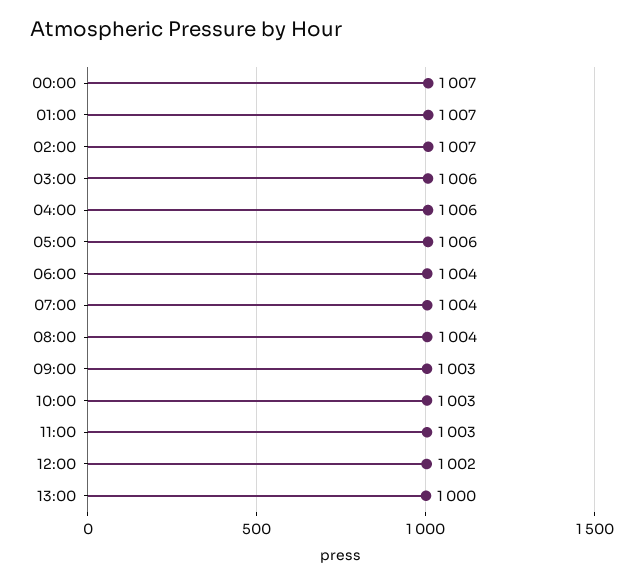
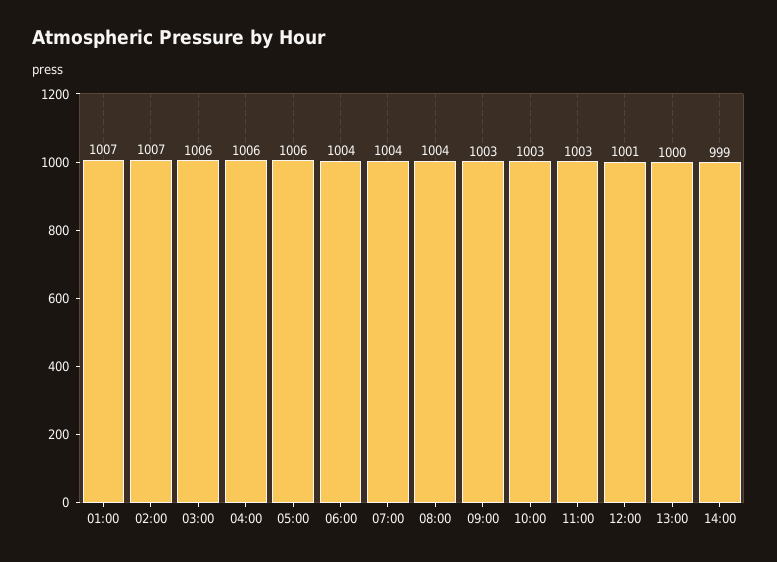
00:00: 1007 -> none
12:00: 1002 -> 1001
14:00: none -> 999

